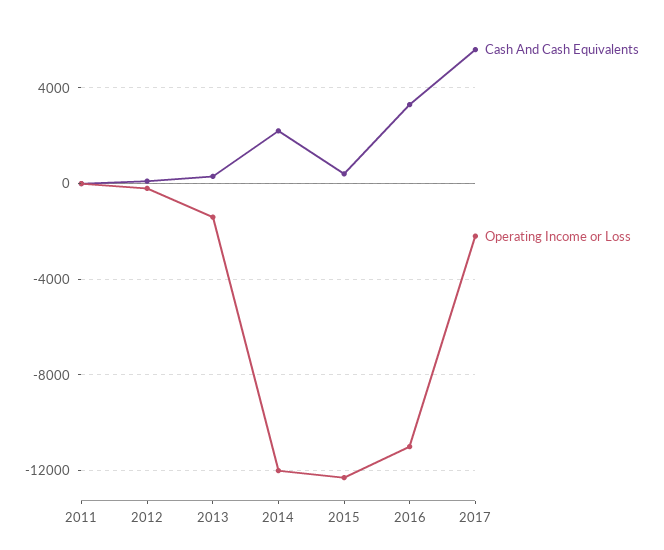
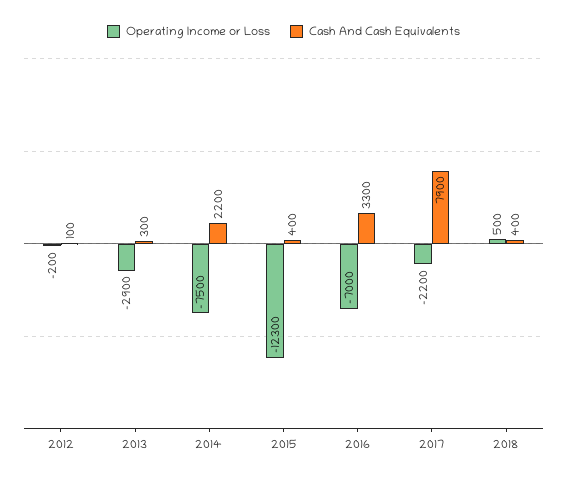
Cash And Cash Equivalents, 2011: 0 -> none
Operating Income or Loss, 2011: 0 -> none
Operating Income or Loss, 2013: -1500 -> -2900
Operating Income or Loss, 2014: -12000 -> -7500
Operating Income or Loss, 2016: -11000 -> -7000
Cash And Cash Equivalents, 2017: 5500 -> 7900
Operating Income or Loss, 2018: none -> 500
Cash And Cash Equivalents, 2018: none -> 400

